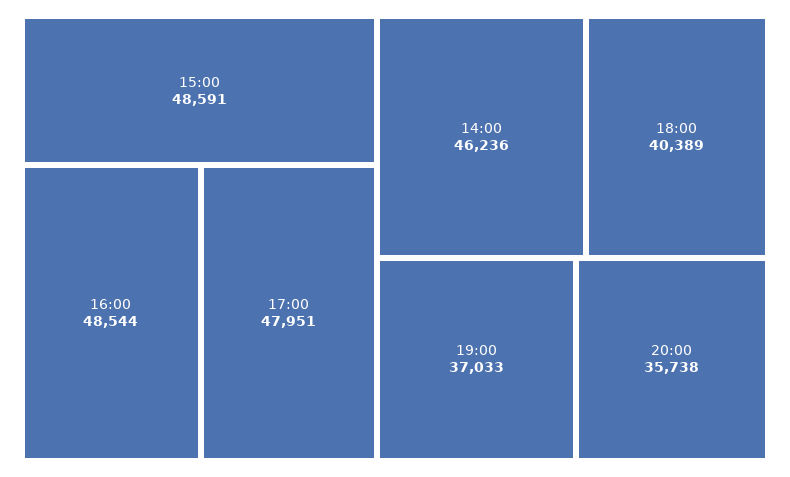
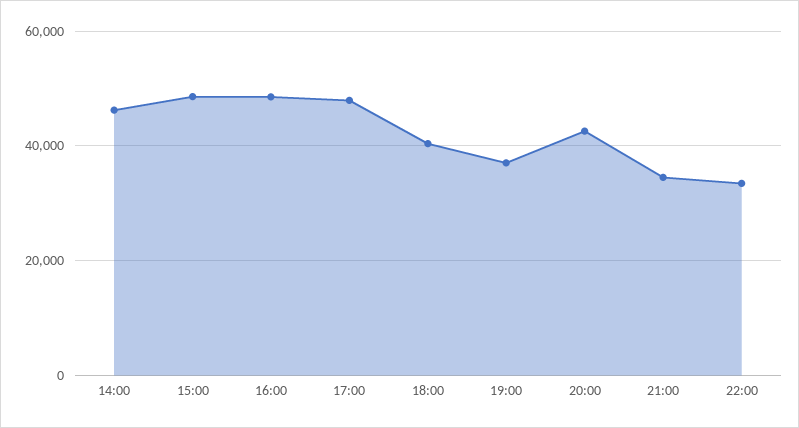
20:00: 35738 -> 42000
21:00: none -> 34000
22:00: none -> 34000

